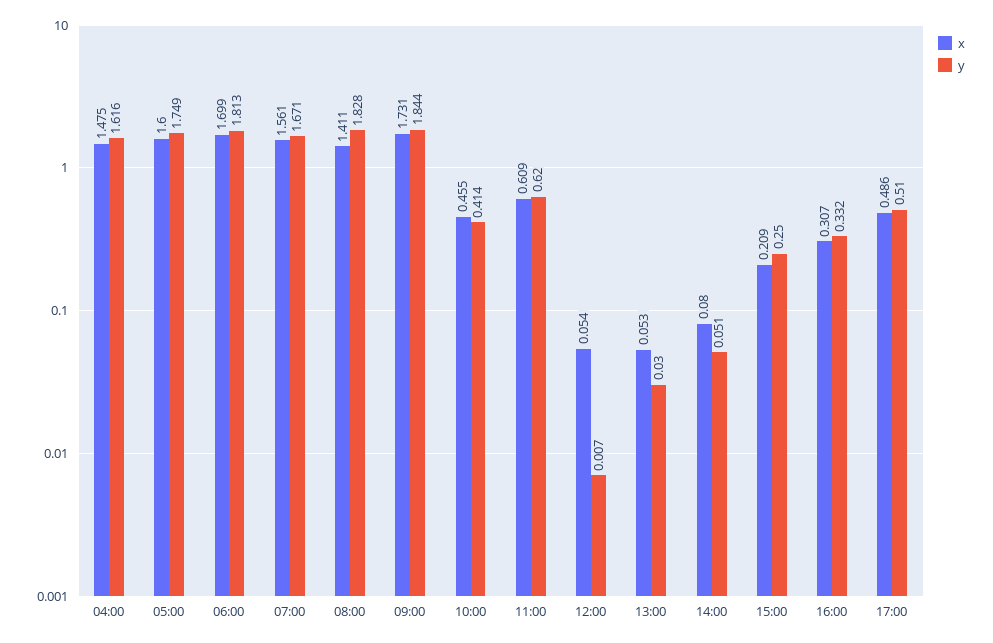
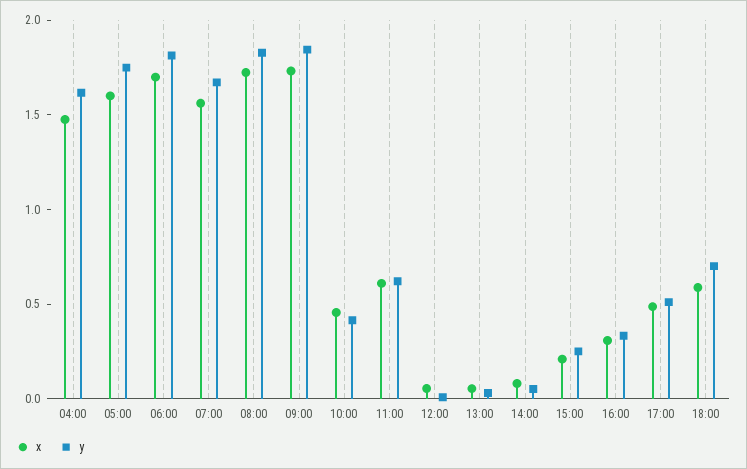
x, 08:00: 1.411 -> 1.7
x, 18:00: none -> 0.6
y, 18:00: none -> 0.7

